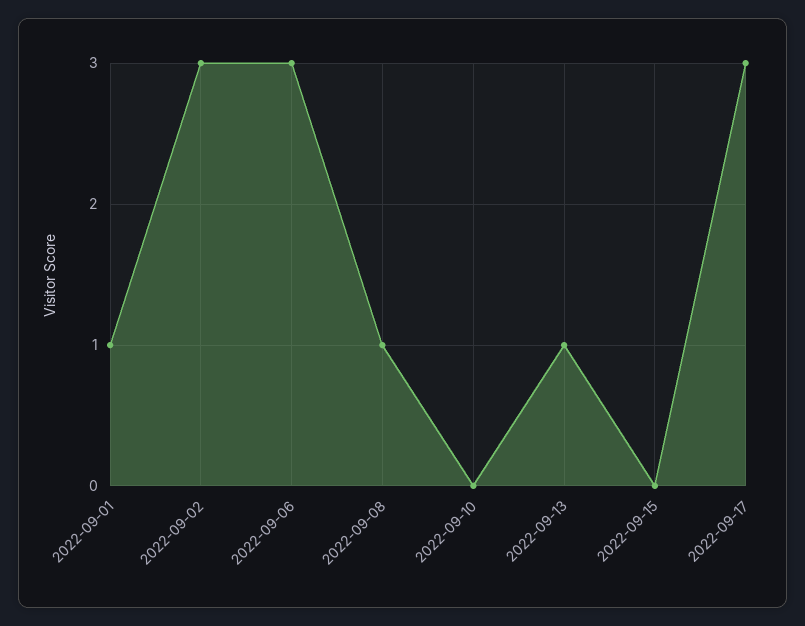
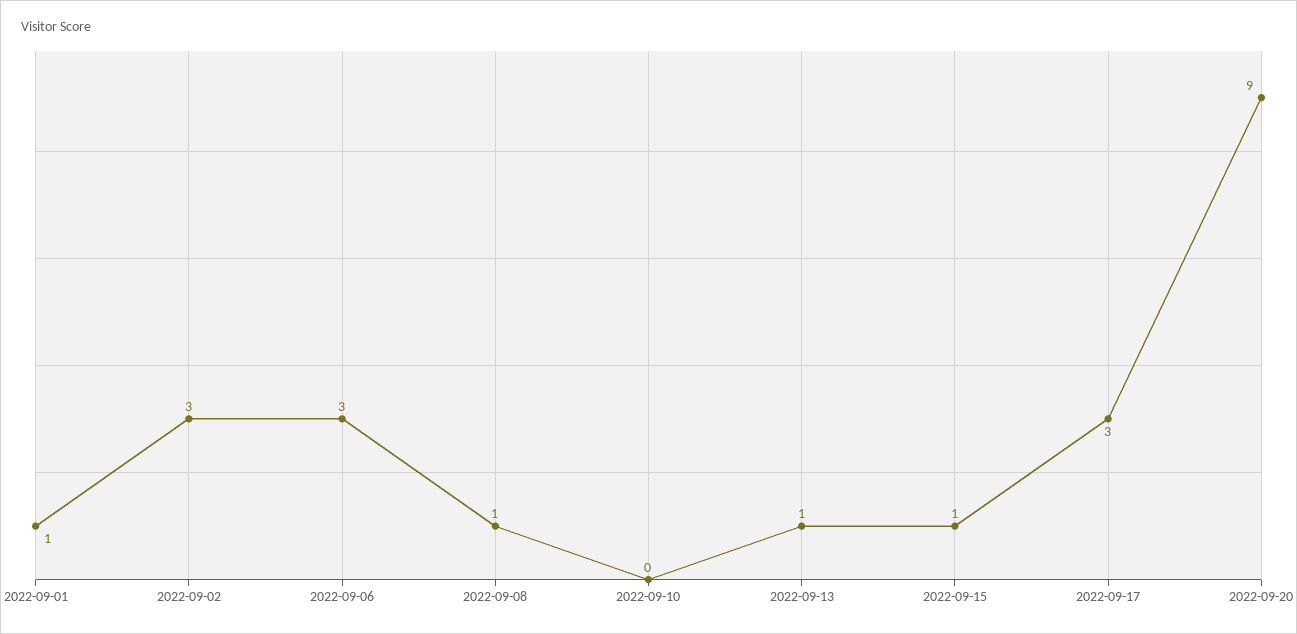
2022-09-15: 0 -> 1
2022-09-20: none -> 9

